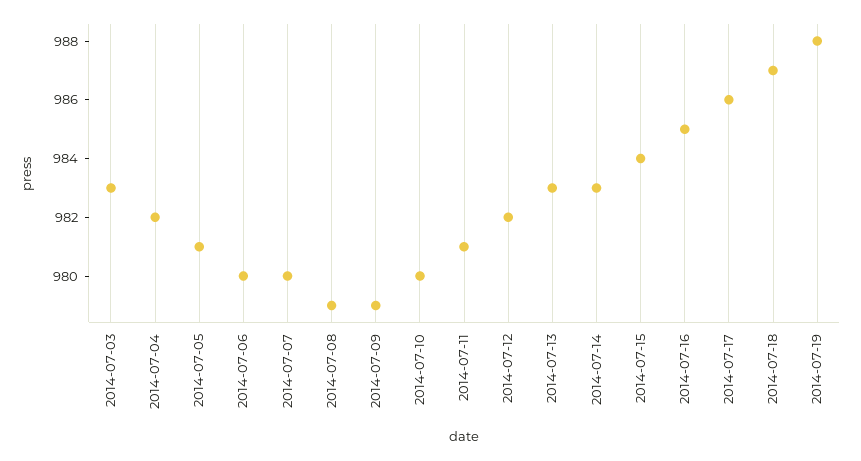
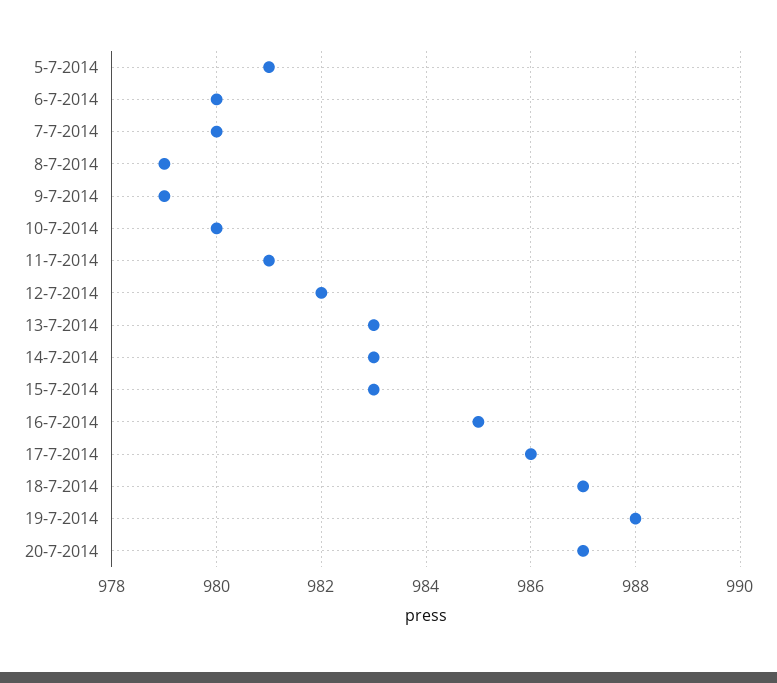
2014-07-03: 983 -> none
2014-07-04: 982 -> none
2014-07-15: 984 -> 983
20-7-2014: none -> 987

